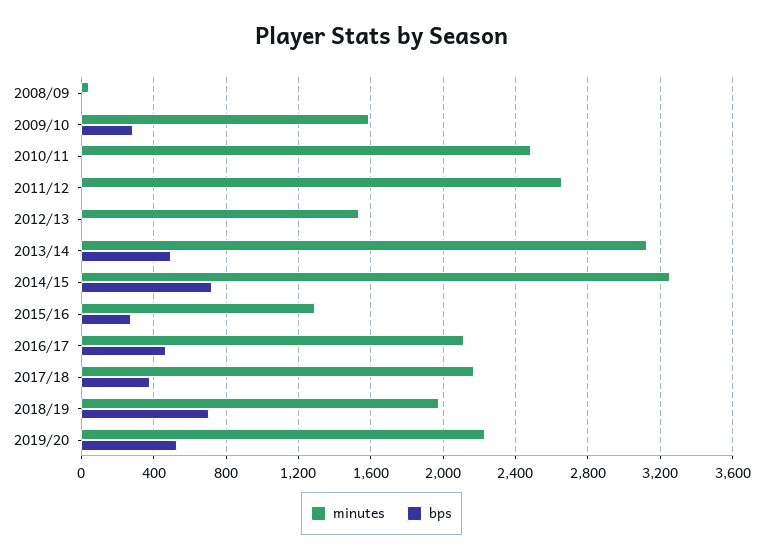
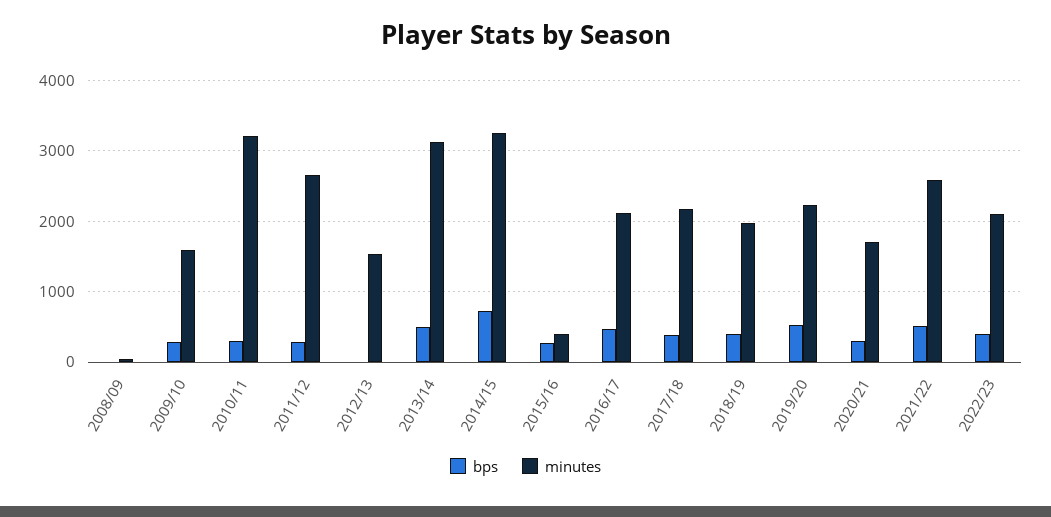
minutes, 2010/11: 2500 -> 3200
bps, 2010/11: 0 -> 300
bps, 2011/12: 0 -> 300
minutes, 2015/16: 1300 -> 400
bps, 2018/19: 700 -> 400
bps, 2020/21: none -> 300
minutes, 2020/21: none -> 1700
bps, 2021/22: none -> 500
minutes, 2021/22: none -> 2600
bps, 2022/23: none -> 400
minutes, 2022/23: none -> 2100

